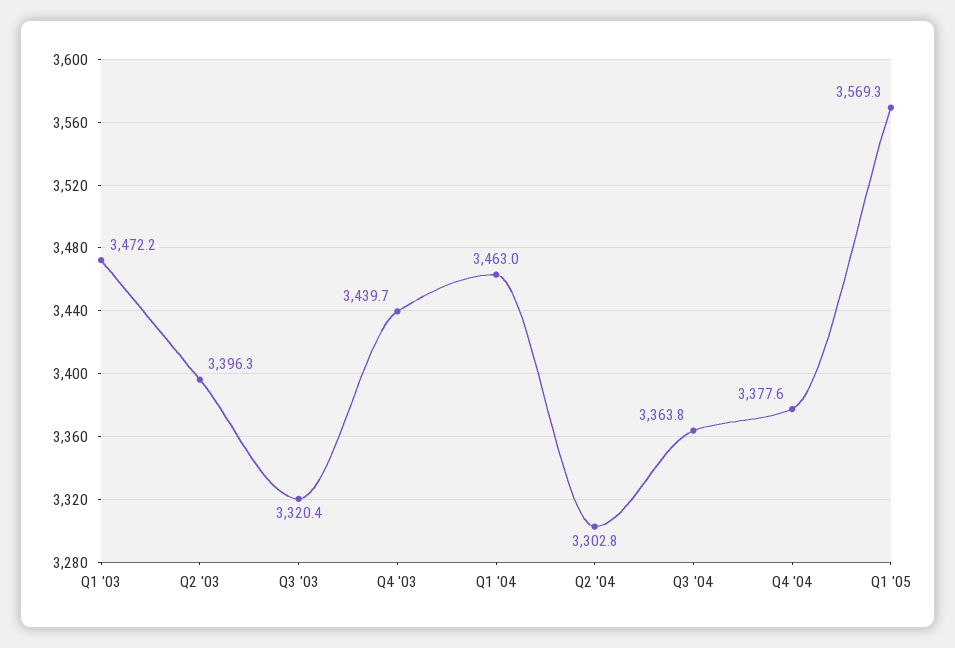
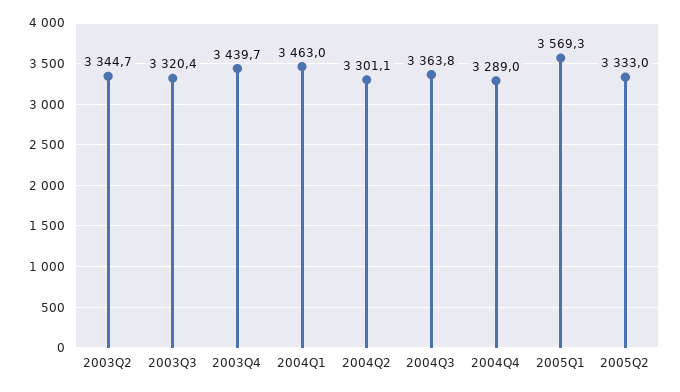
Q1 '03: 3472.2 -> none
Q2 '03: 3396.3 -> 3344.7
Q2 '04: 3302.8 -> 3301.1
Q4 '04: 3377.6 -> 3289
2005Q2: none -> 3333

